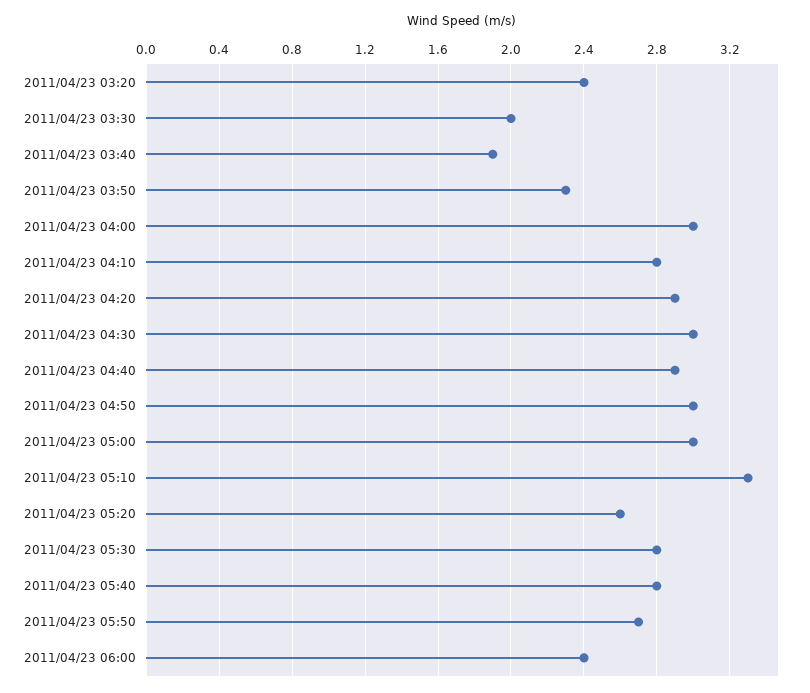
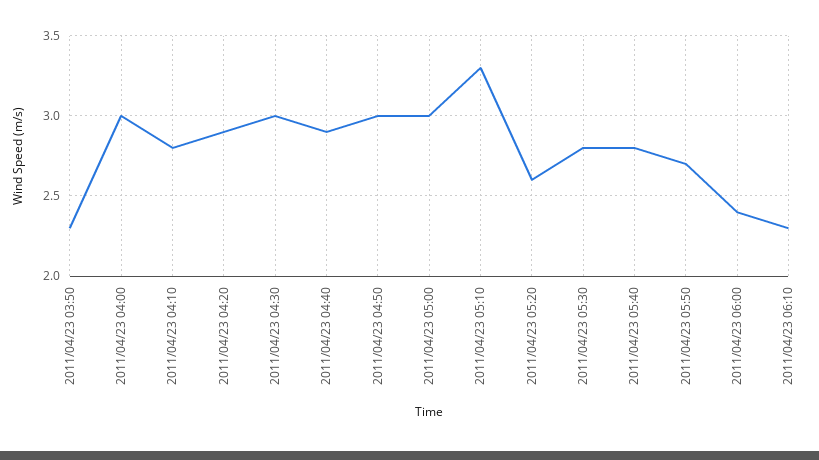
2011/04/23 03:20: 2.4 -> none
2011/04/23 03:30: 2 -> none
2011/04/23 03:40: 1.9 -> none
2011/04/23 06:10: none -> 2.3

